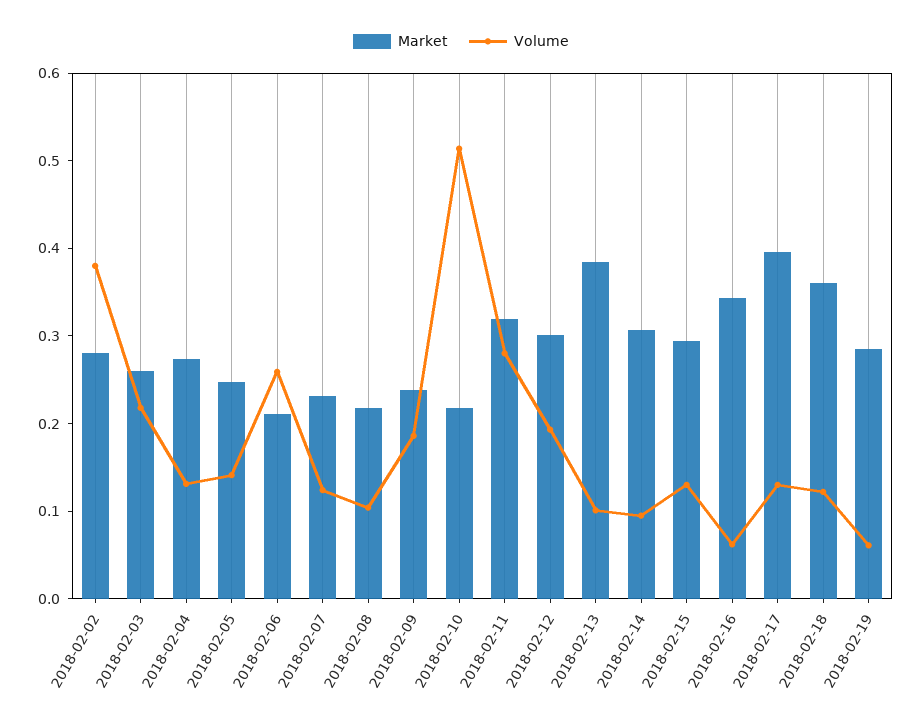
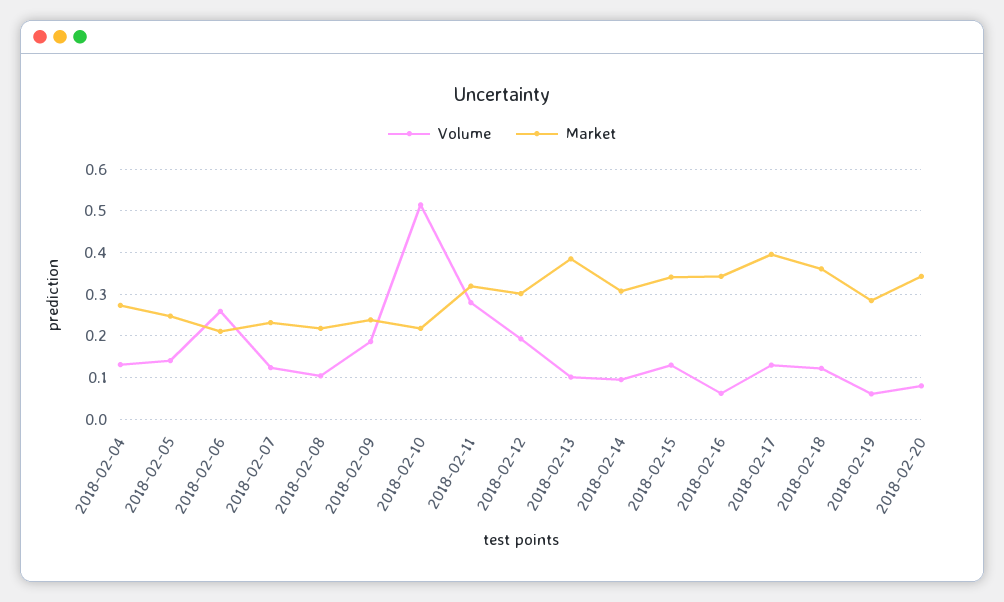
Market, 2018-02-02: 0.28 -> none
Volume, 2018-02-02: 0.38 -> none
Market, 2018-02-03: 0.26 -> none
Volume, 2018-02-03: 0.22 -> none
Market, 2018-02-15: 0.3 -> 0.34
Volume, 2018-02-20: none -> 0.08
Market, 2018-02-20: none -> 0.34

